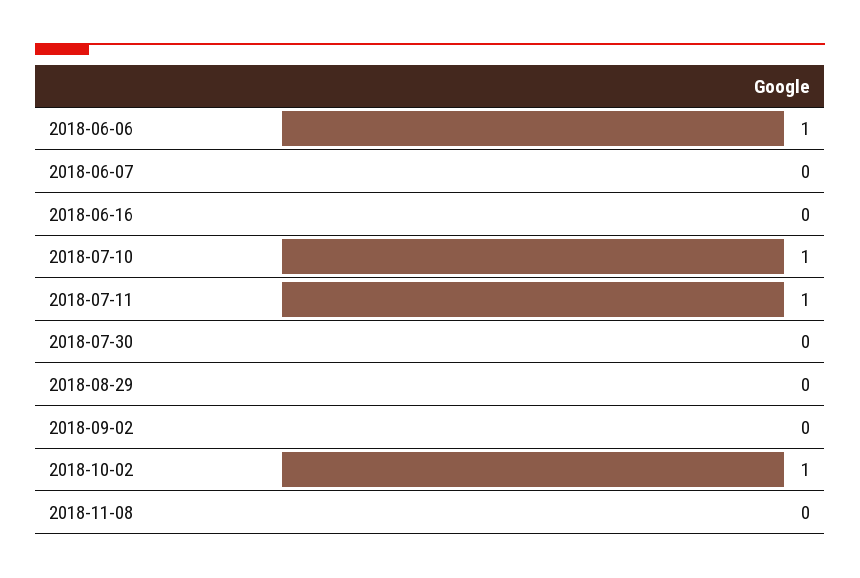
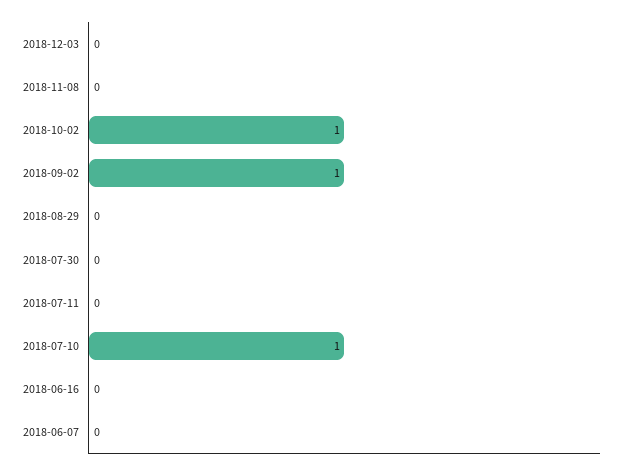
2018-06-06: 1 -> none
2018-07-11: 1 -> 0
2018-09-02: 0 -> 1
2018-12-03: none -> 0

